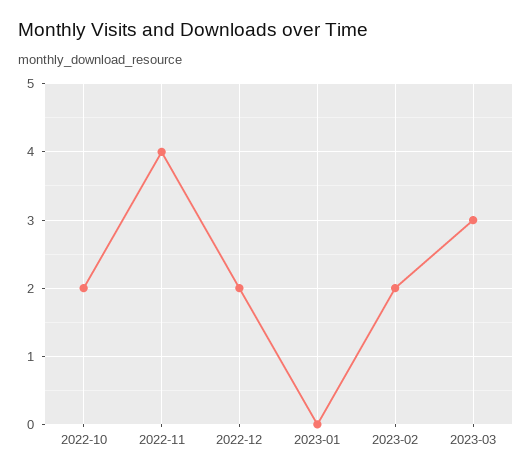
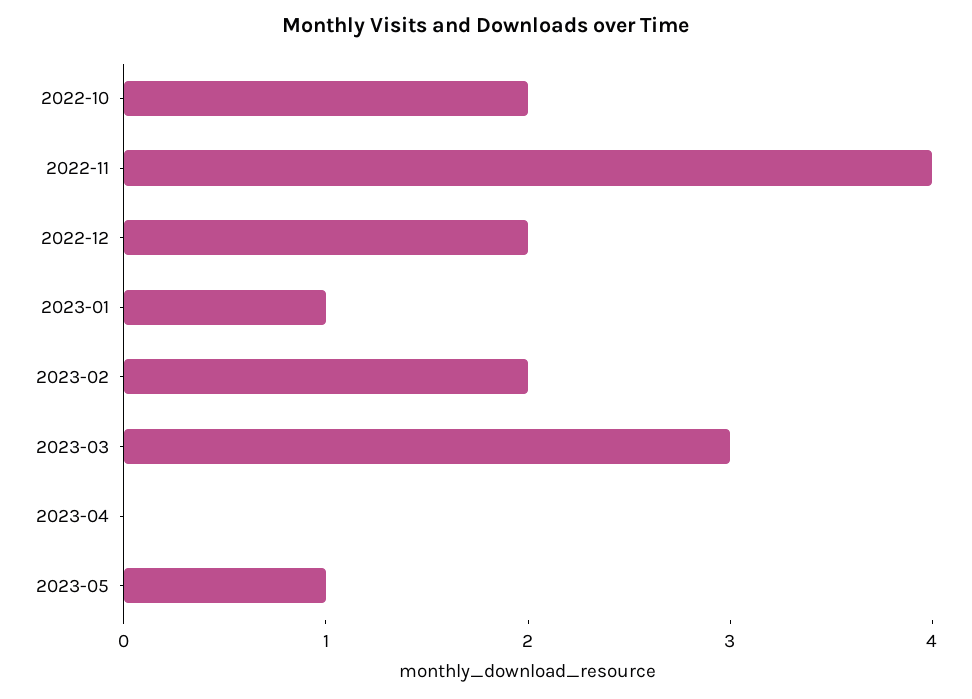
2023-01: 0 -> 1
2023-04: none -> 0
2023-05: none -> 1

